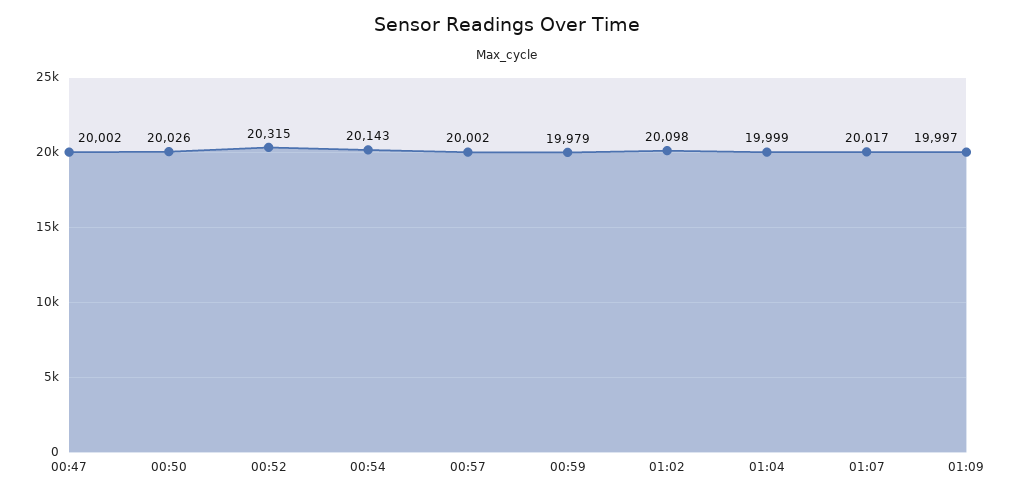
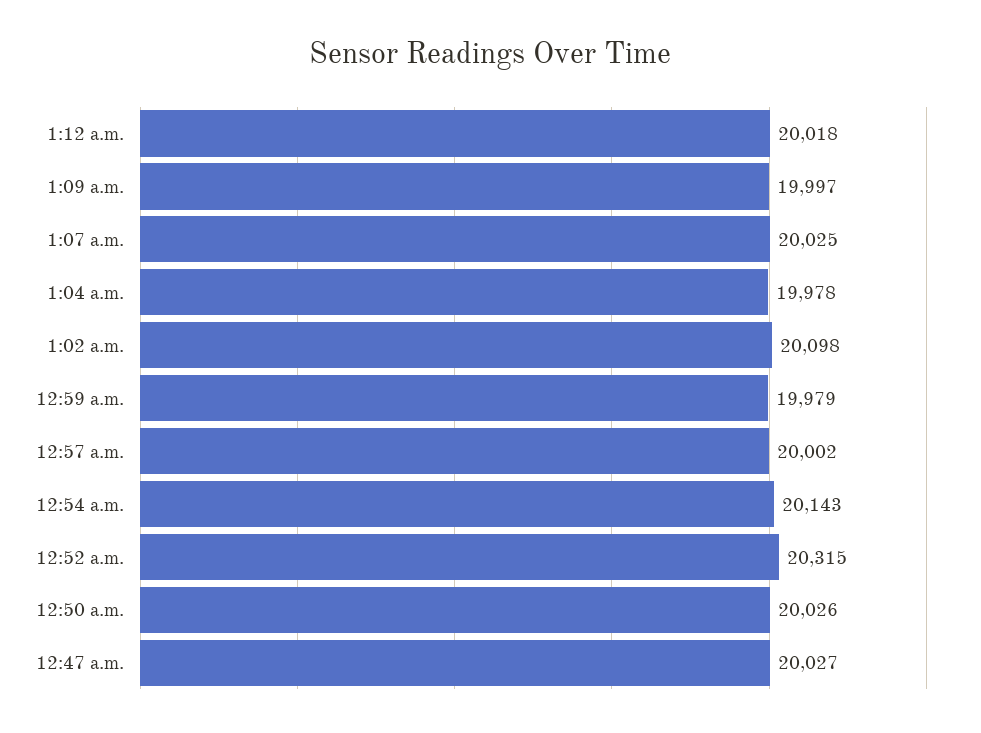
00:47: 20002 -> 20027
01:04: 19999 -> 19978
01:07: 20017 -> 20025
1:12 a.m.: none -> 20018

